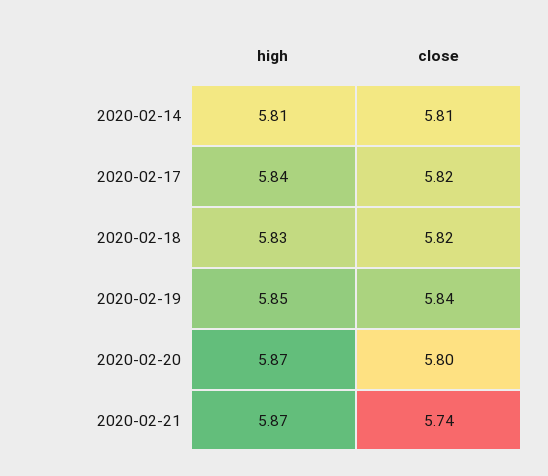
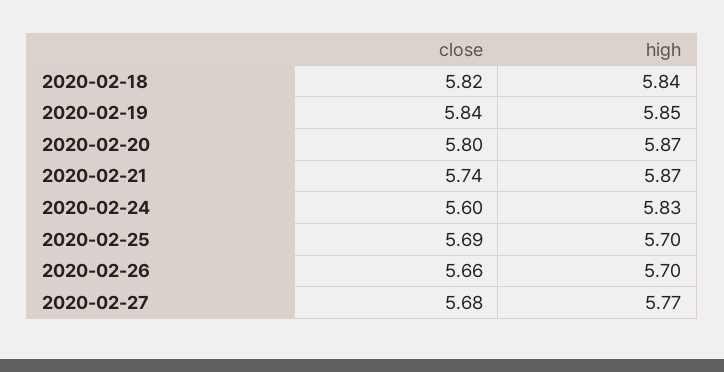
high, 2020-02-14: 5.81 -> none
close, 2020-02-14: 5.81 -> none
high, 2020-02-17: 5.84 -> none
close, 2020-02-17: 5.82 -> none
high, 2020-02-18: 5.83 -> 5.84
close, 2020-02-24: none -> 5.6
high, 2020-02-24: none -> 5.83
close, 2020-02-25: none -> 5.69
high, 2020-02-25: none -> 5.7
close, 2020-02-26: none -> 5.66
high, 2020-02-26: none -> 5.7
close, 2020-02-27: none -> 5.68
high, 2020-02-27: none -> 5.77

